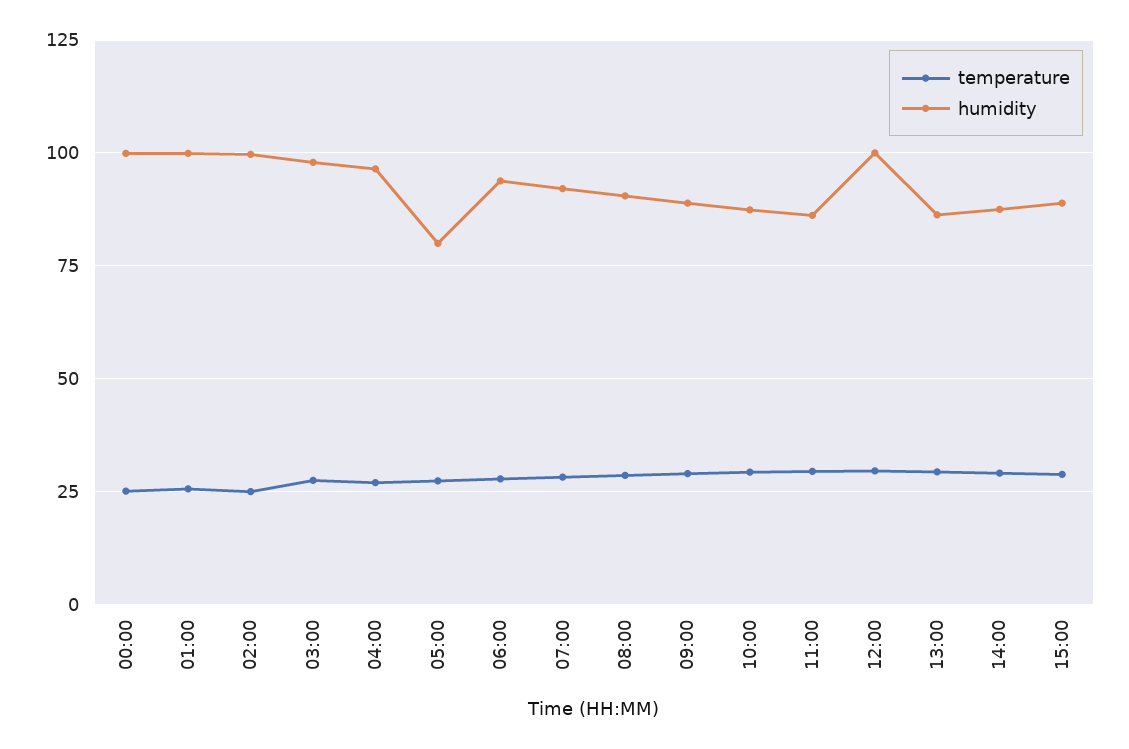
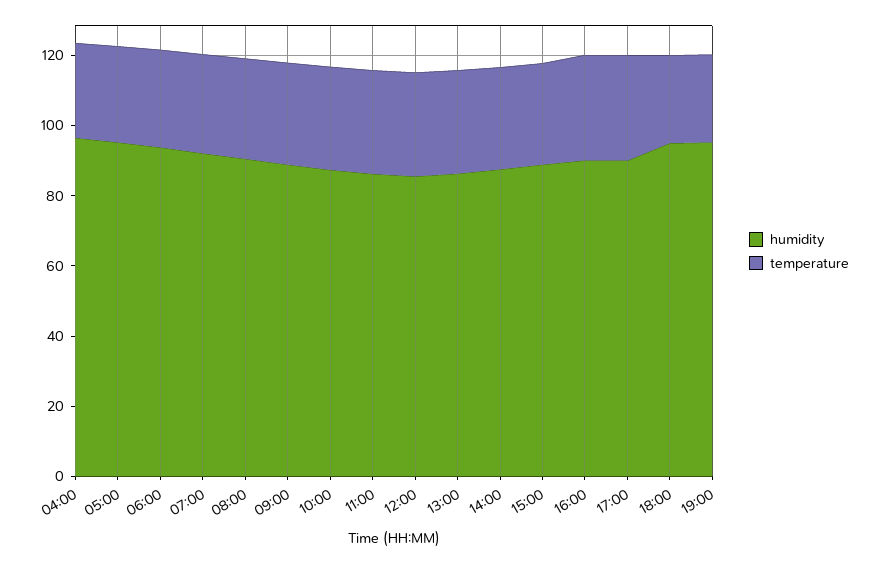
temperature, 00:00: 25 -> none
humidity, 00:00: 100 -> none
temperature, 01:00: 25 -> none
humidity, 01:00: 100 -> none
temperature, 02:00: 25 -> none
humidity, 02:00: 100 -> none
temperature, 03:00: 27.5 -> none
humidity, 03:00: 97.5 -> none
humidity, 05:00: 80 -> 95
humidity, 12:00: 100 -> 85
humidity, 16:00: none -> 90
temperature, 16:00: none -> 30
humidity, 17:00: none -> 90
temperature, 17:00: none -> 30
humidity, 18:00: none -> 95
temperature, 18:00: none -> 25
humidity, 19:00: none -> 95
temperature, 19:00: none -> 25

